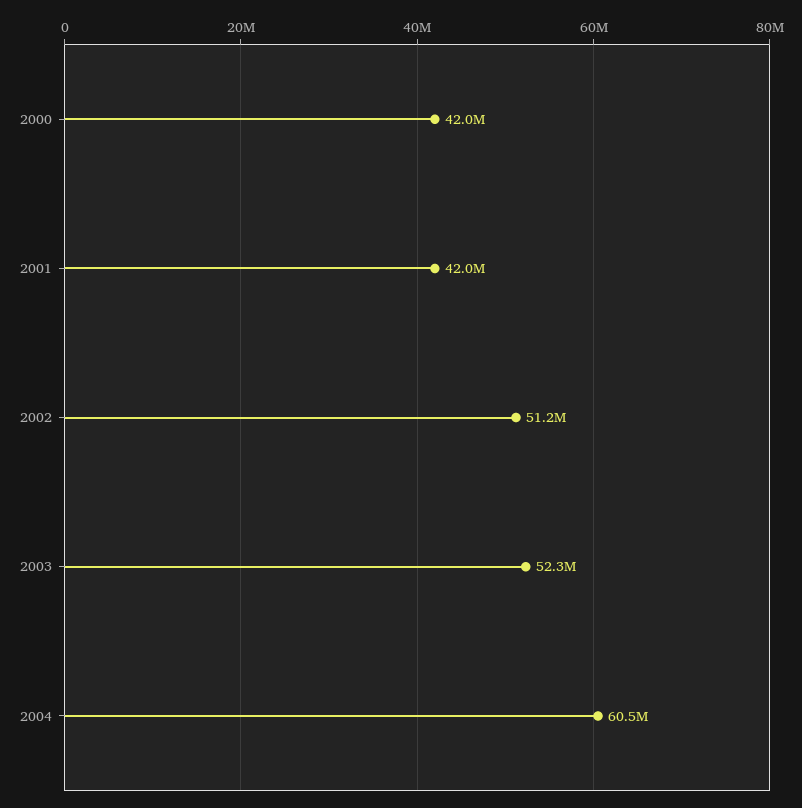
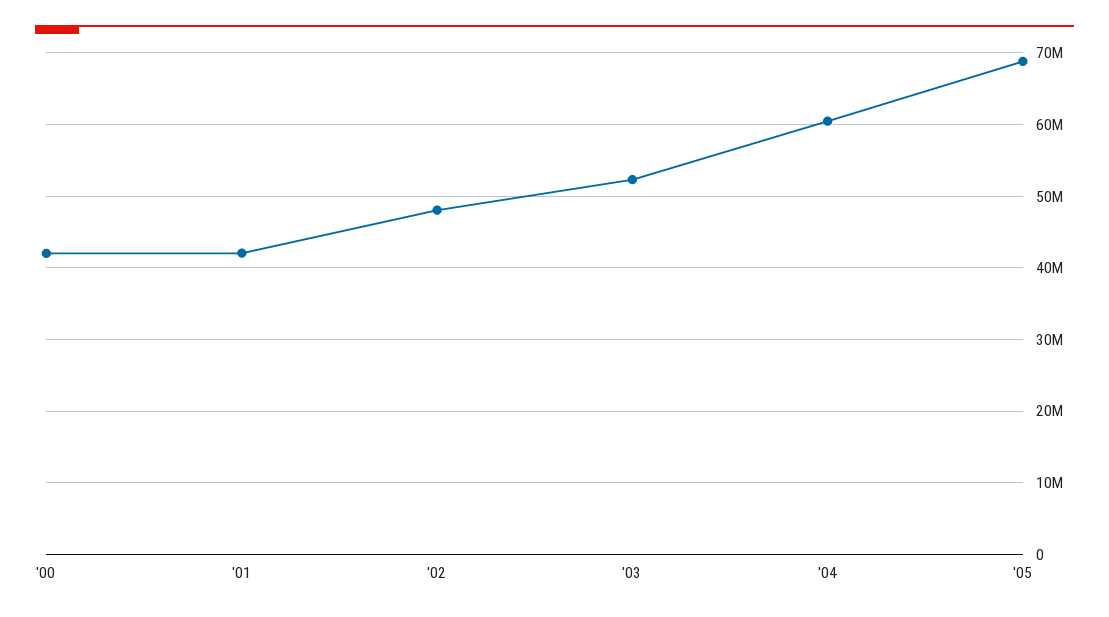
2002: 51200000 -> 48000000
'05: none -> 69000000

